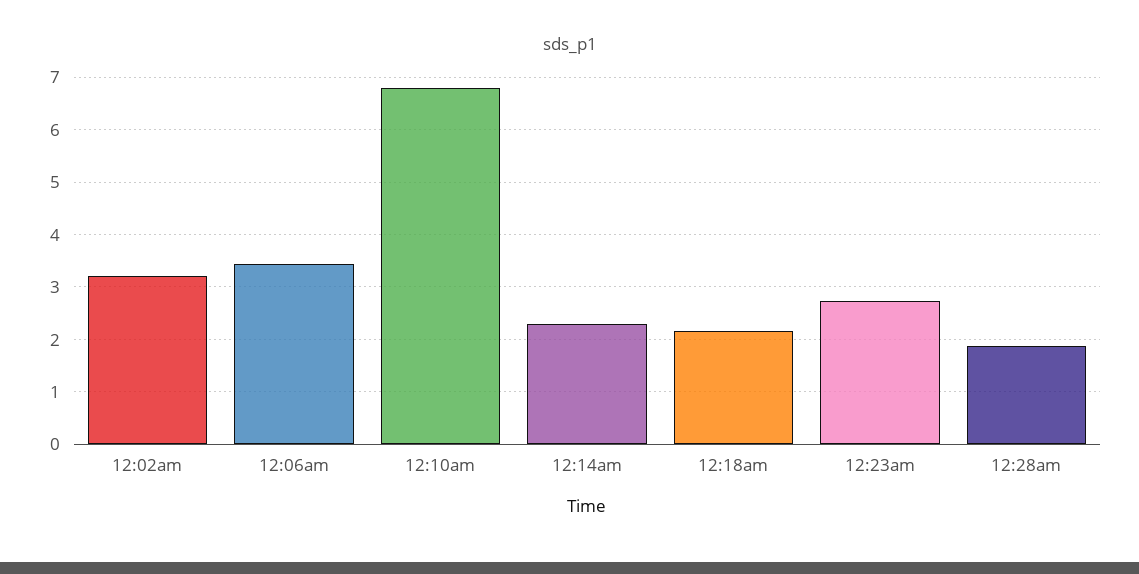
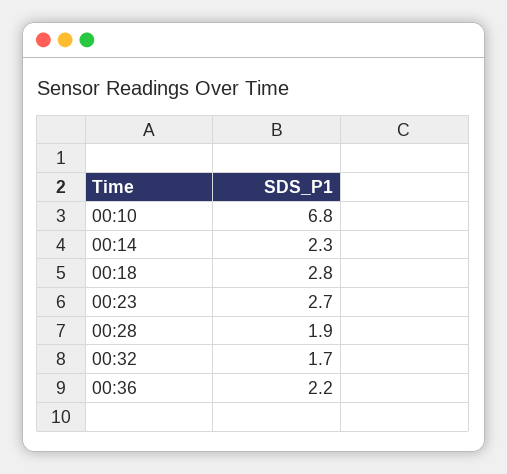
12:02am: 3.2 -> none
12:06am: 3.4 -> none
12:18am: 2.2 -> 2.8
00:32: none -> 1.7
00:36: none -> 2.2

